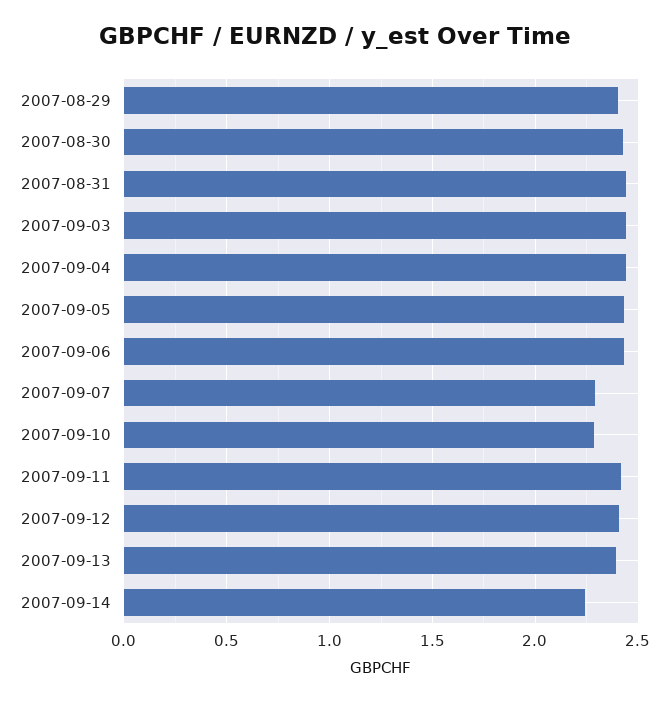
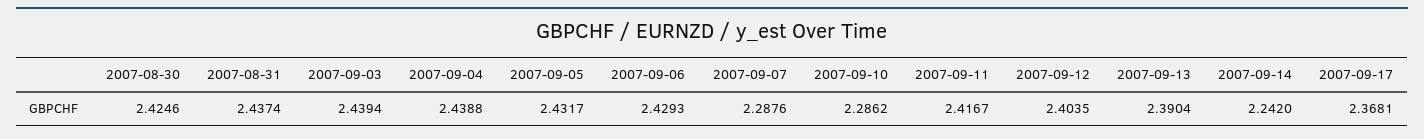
2007-08-29: 2.4 -> none
2007-09-17: none -> 2.3681

